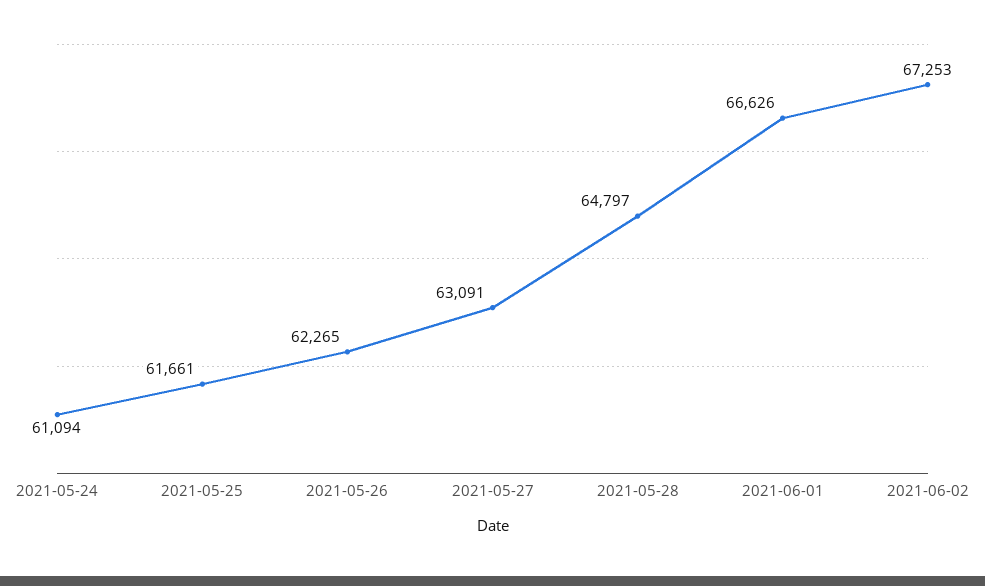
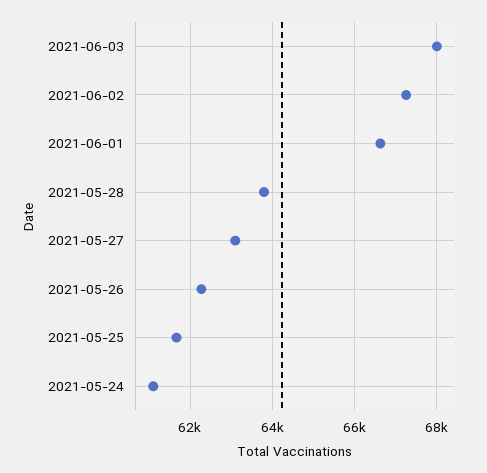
2021-05-28: 64797 -> 63800
2021-06-03: none -> 68000

